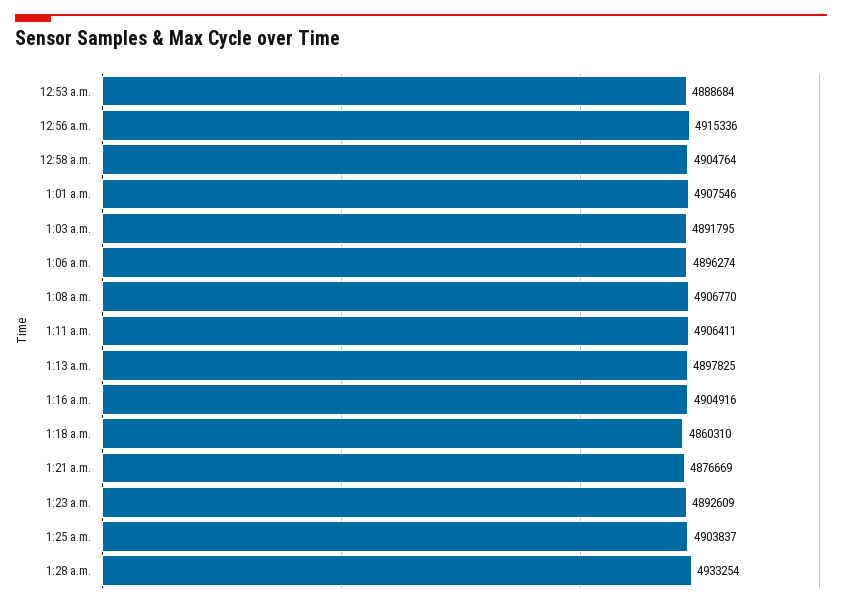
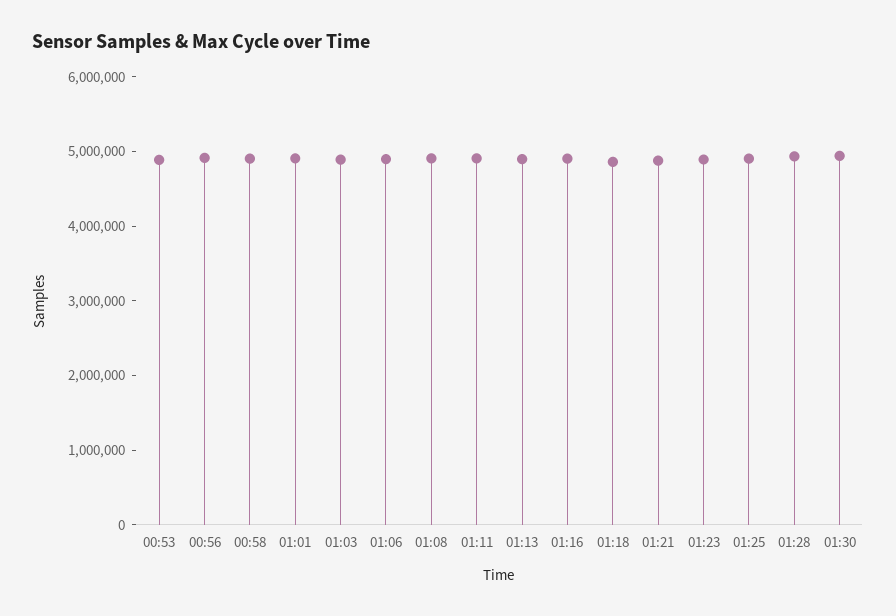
01:30: none -> 5000000

